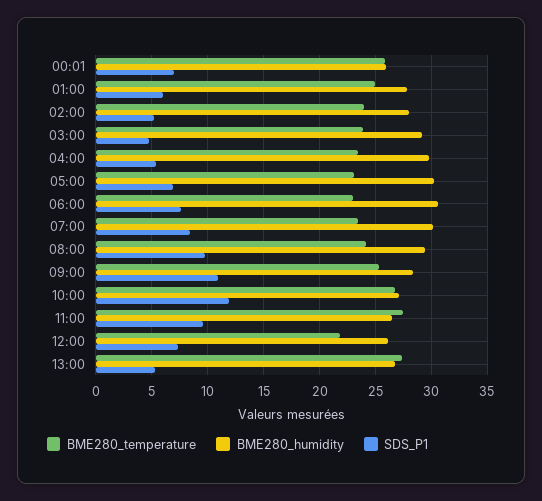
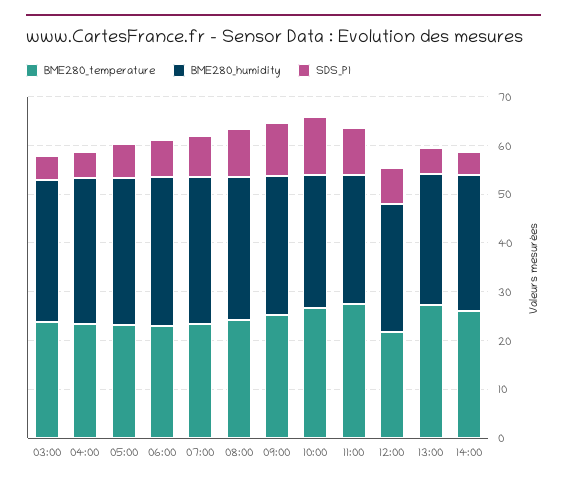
BME280_temperature, 00:01: 26 -> none
BME280_humidity, 00:01: 26 -> none
SDS_P1, 00:01: 7 -> none
BME280_temperature, 01:00: 25 -> none
BME280_humidity, 01:00: 28 -> none
SDS_P1, 01:00: 6 -> none
BME280_temperature, 02:00: 24 -> none
BME280_humidity, 02:00: 28 -> none
SDS_P1, 02:00: 5 -> none
BME280_temperature, 14:00: none -> 26
BME280_humidity, 14:00: none -> 28
SDS_P1, 14:00: none -> 4

